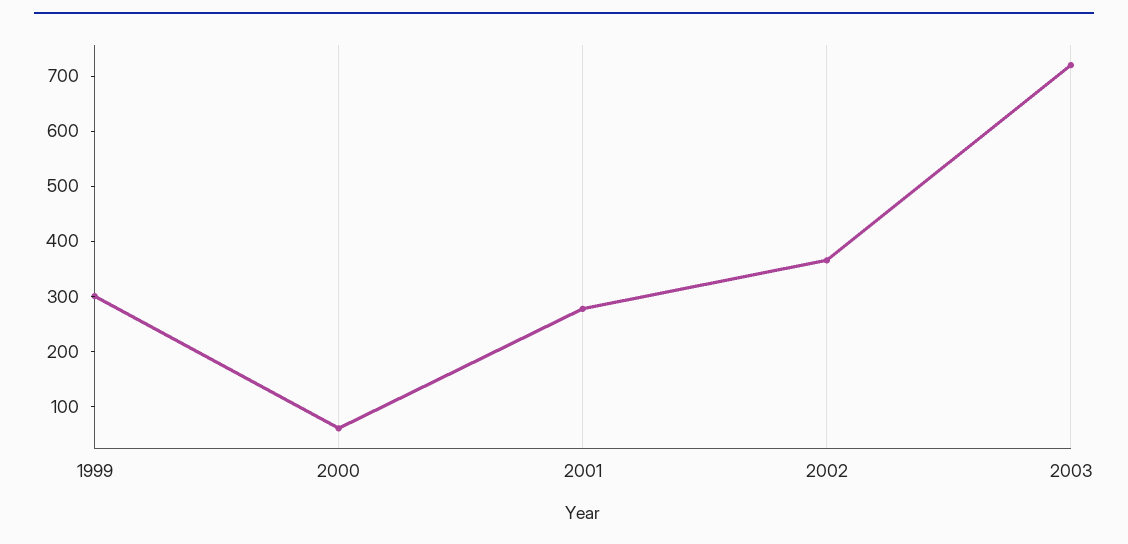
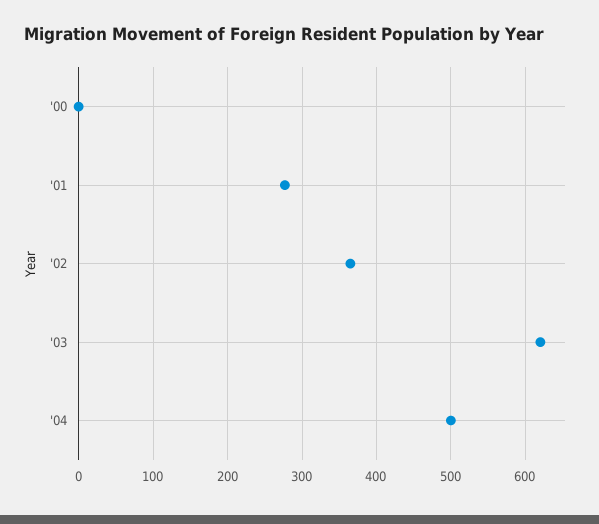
1999: 300 -> none
2000: 60 -> 0
2003: 720 -> 620
'04: none -> 500

